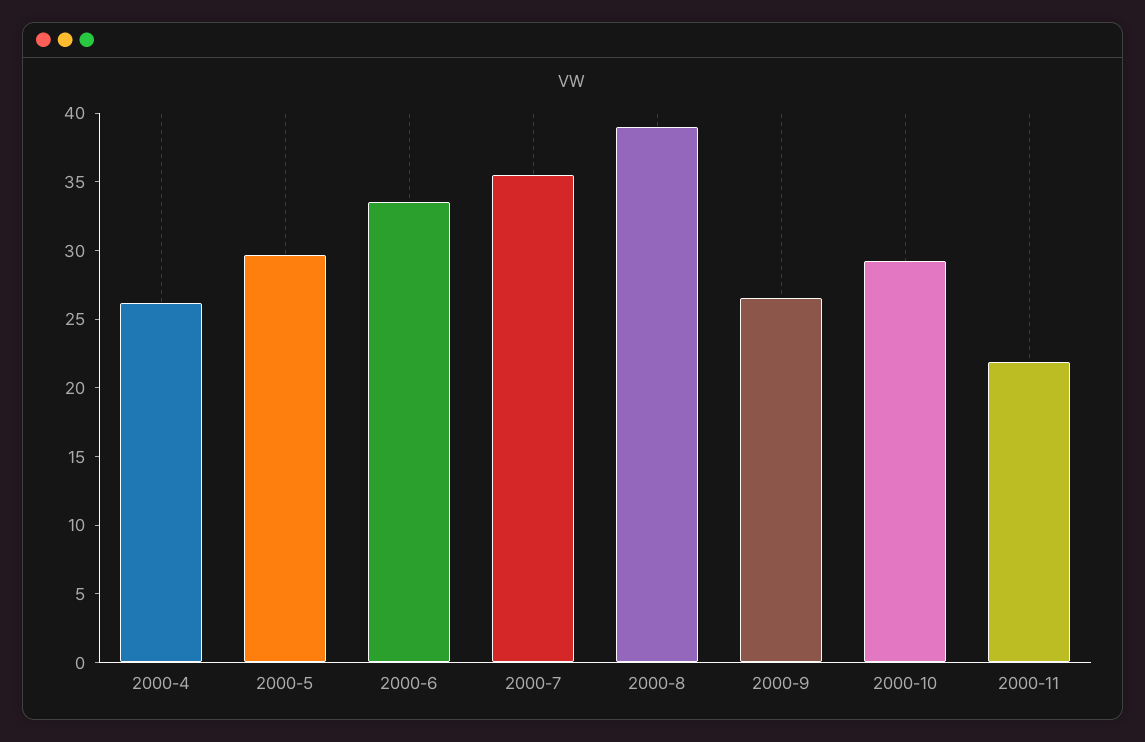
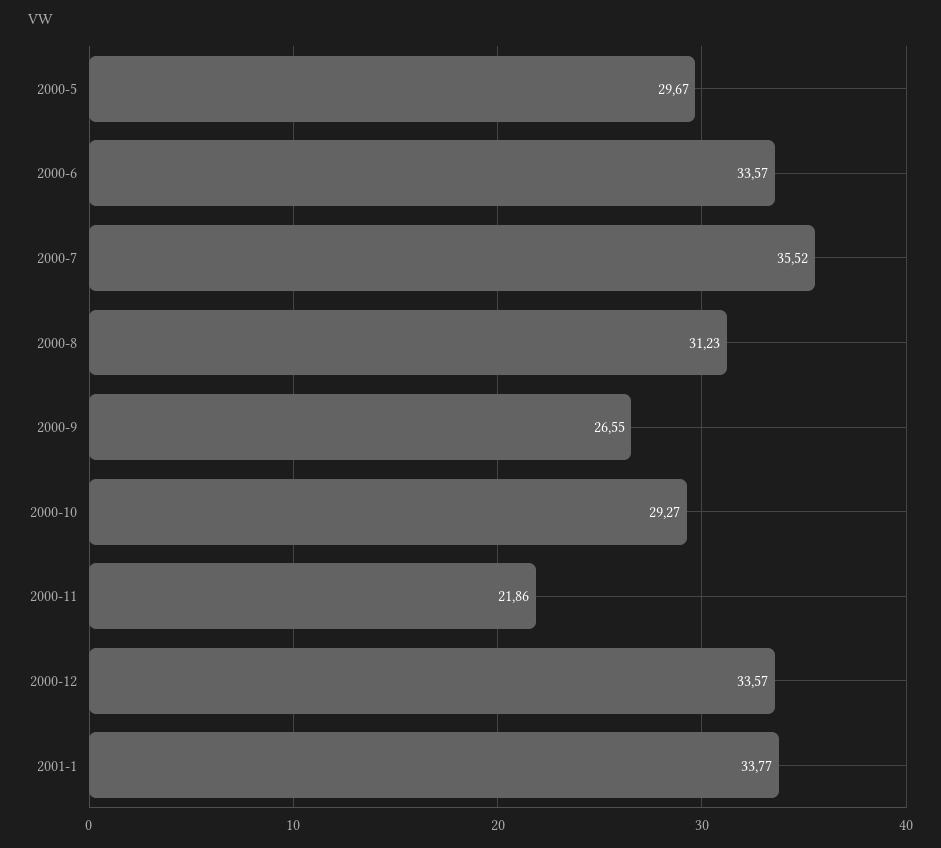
2000-4: 26 -> none
2000-8: 39 -> 31.23
2000-12: none -> 33.57
2001-1: none -> 33.77

